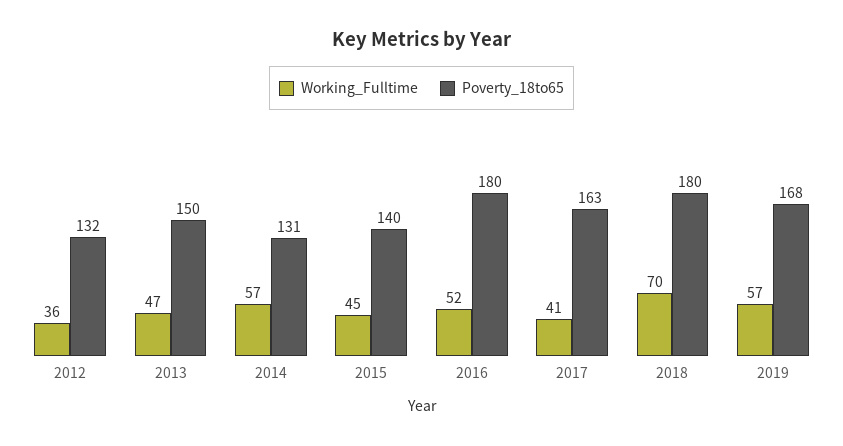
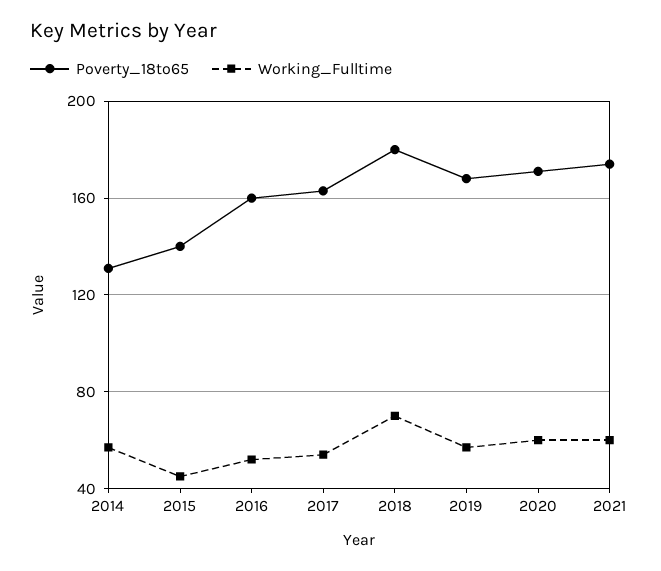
Working_Fulltime, 2012: 36 -> none
Poverty_18to65, 2012: 132 -> none
Working_Fulltime, 2013: 47 -> none
Poverty_18to65, 2013: 150 -> none
Poverty_18to65, 2016: 180 -> 160
Working_Fulltime, 2017: 41 -> 55
Poverty_18to65, 2020: none -> 170
Working_Fulltime, 2020: none -> 60
Poverty_18to65, 2021: none -> 175
Working_Fulltime, 2021: none -> 60

